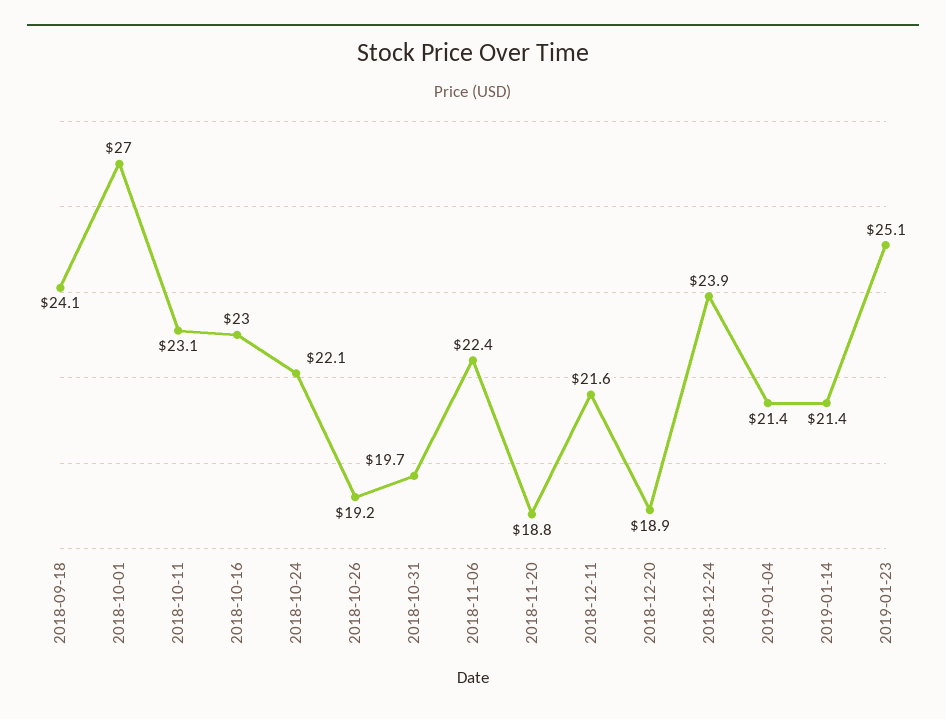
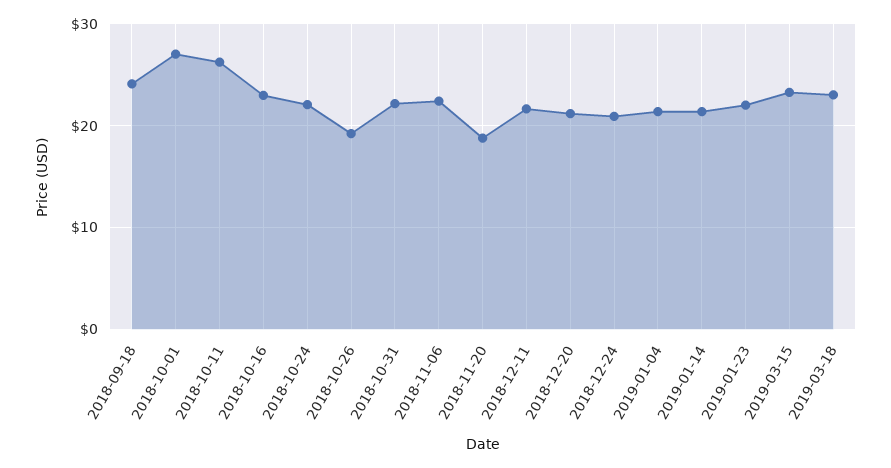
2018-10-11: 23.1 -> 26
2018-10-31: 19.7 -> 22
2018-12-20: 18.9 -> 21
2018-12-24: 23.9 -> 21
2019-01-23: 25.1 -> 22
2019-03-15: none -> 23
2019-03-18: none -> 23

